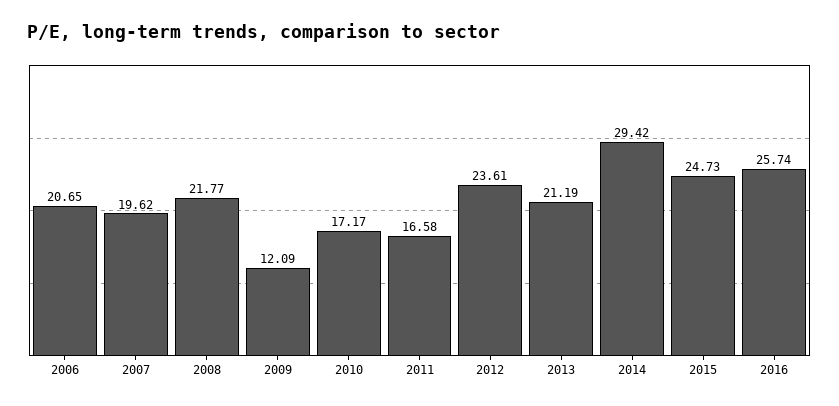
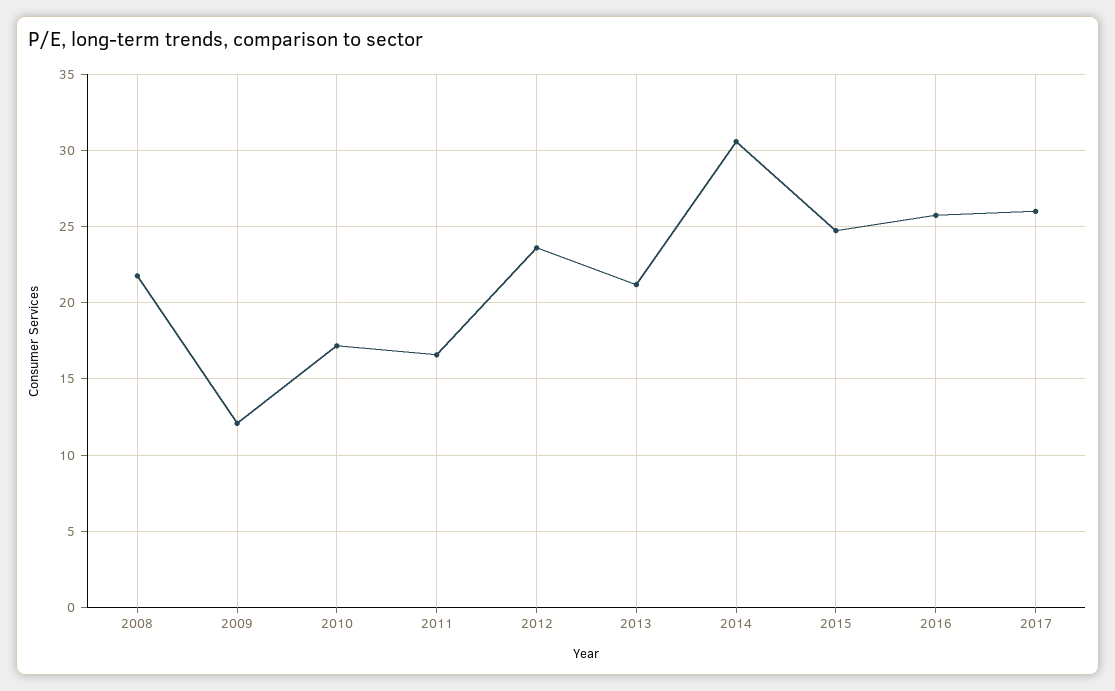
2006: 20.65 -> none
2007: 19.62 -> none
2014: 29.42 -> 30.5
2017: none -> 26

